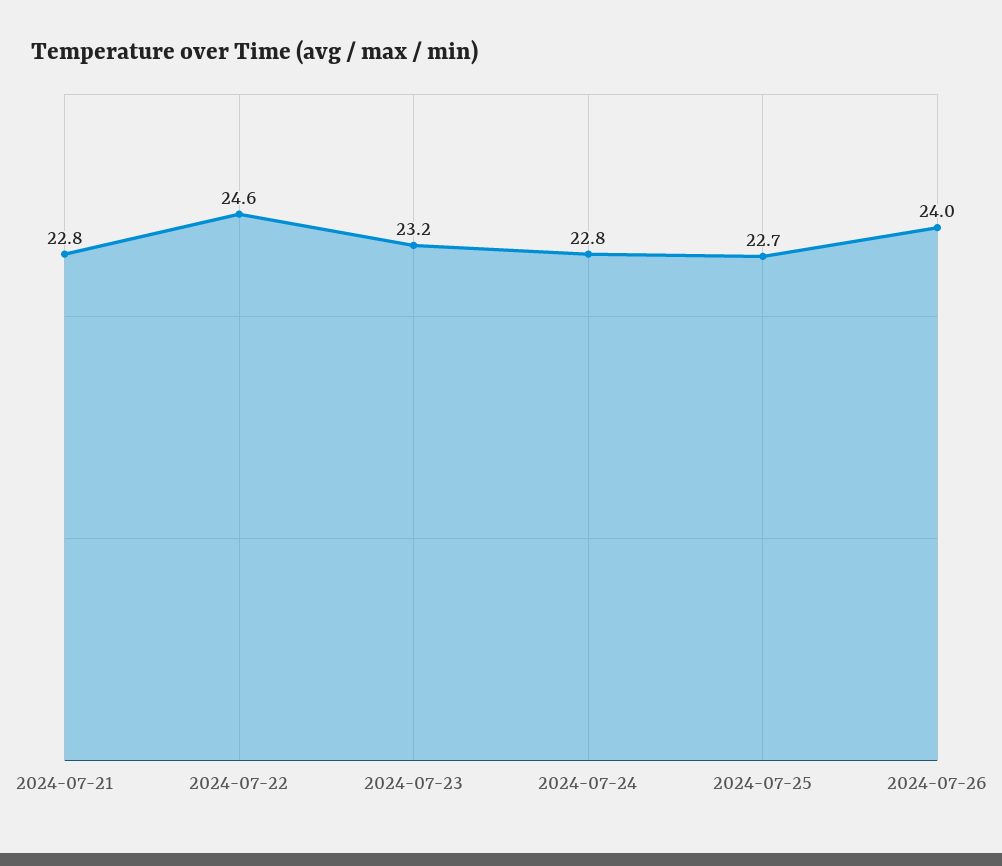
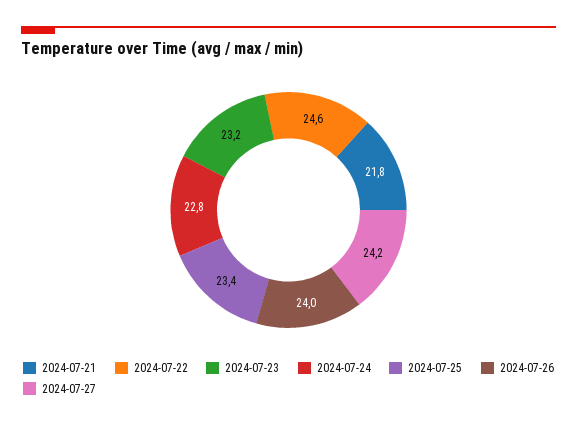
2024-07-21: 22.8 -> 21.8
2024-07-25: 22.7 -> 23.4
2024-07-27: none -> 24.2

